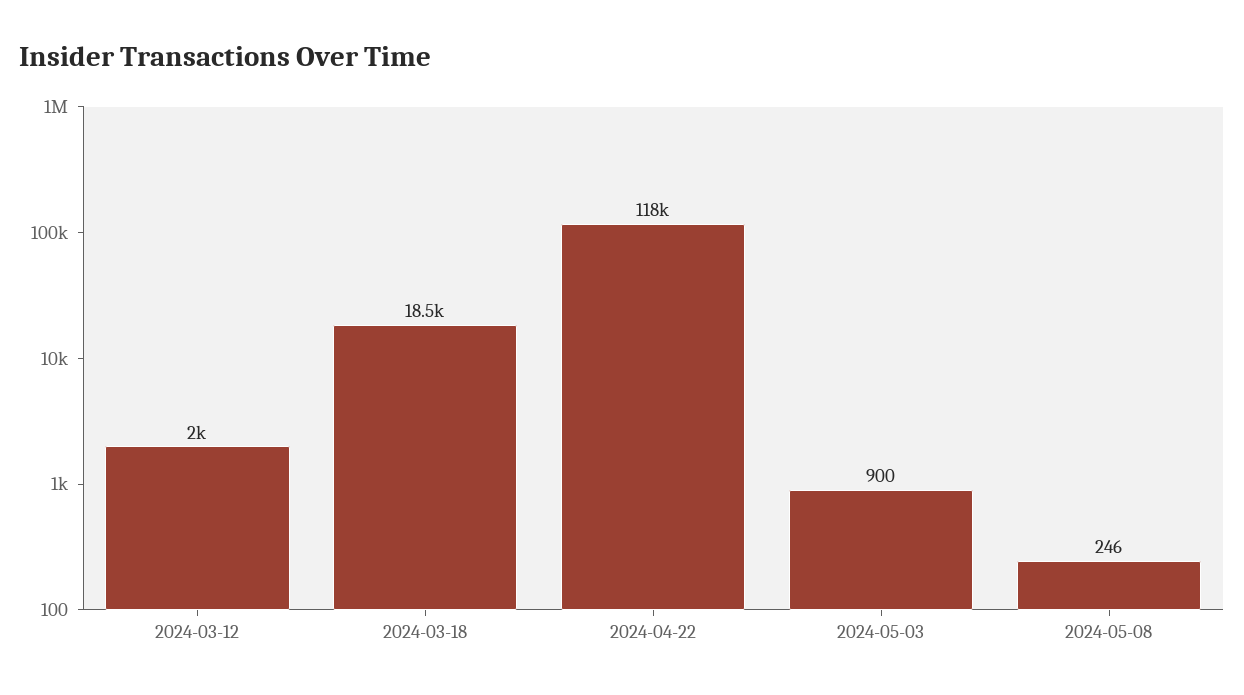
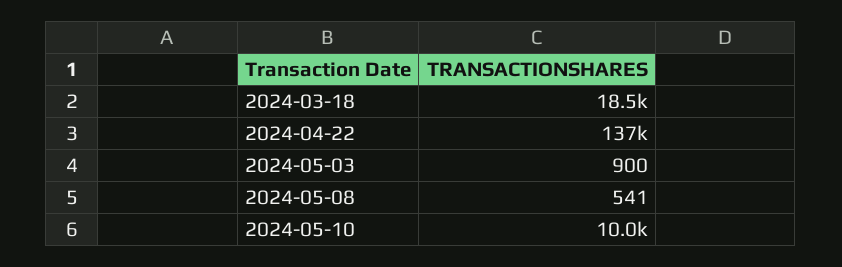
2024-03-12: 2000 -> none
2024-04-22: 118000 -> 137000
2024-05-08: 246 -> 541
2024-05-10: none -> 10000

